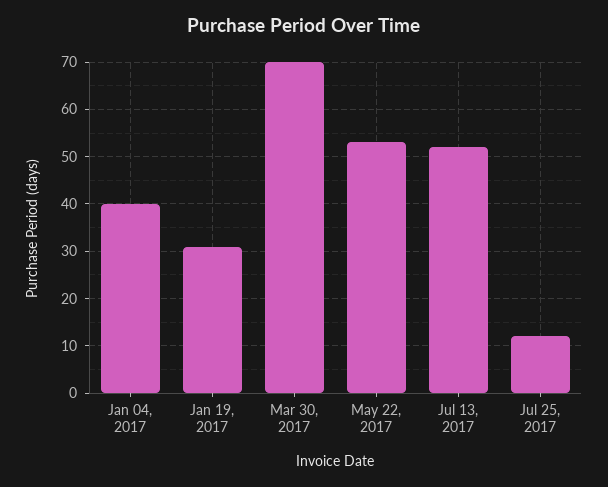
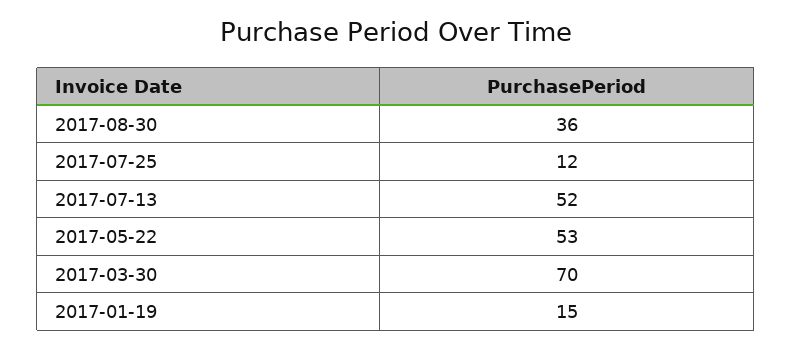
Jan 04, 2017: 40 -> none
Jan 19, 2017: 30 -> 15
2017-08-30: none -> 36

